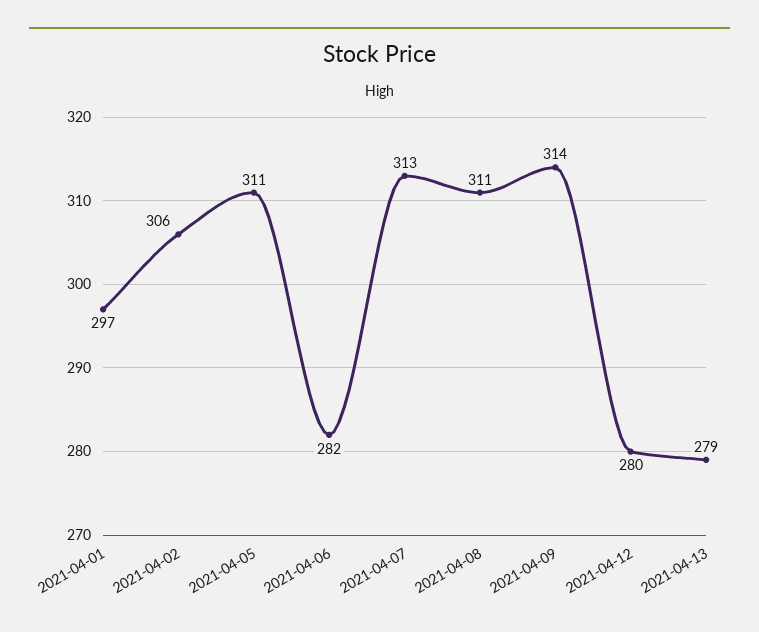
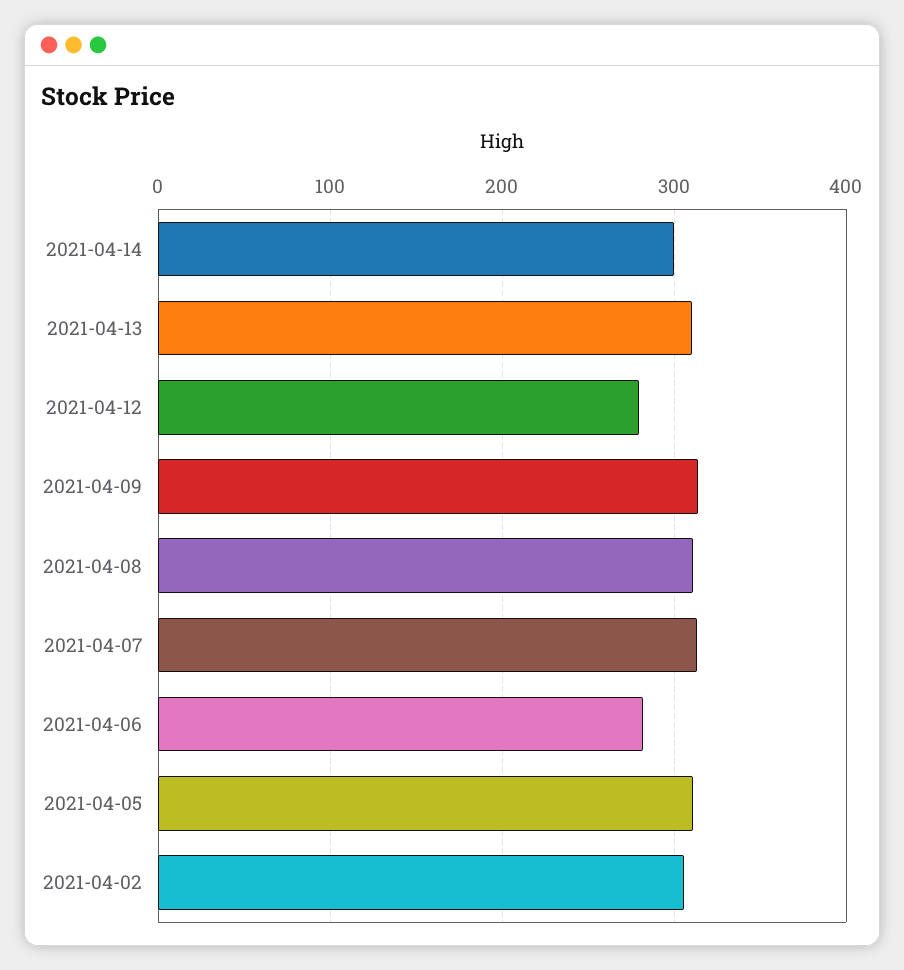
2021-04-01: 297 -> none
2021-04-13: 279 -> 310
2021-04-14: none -> 300

